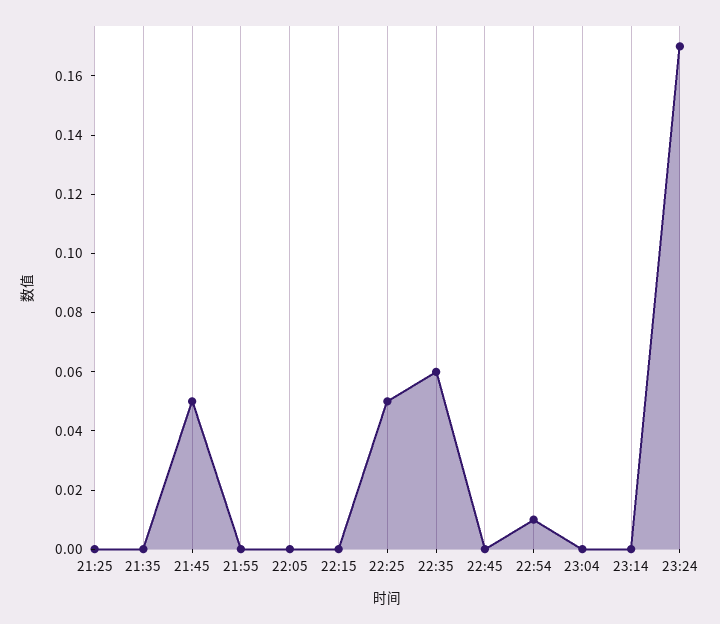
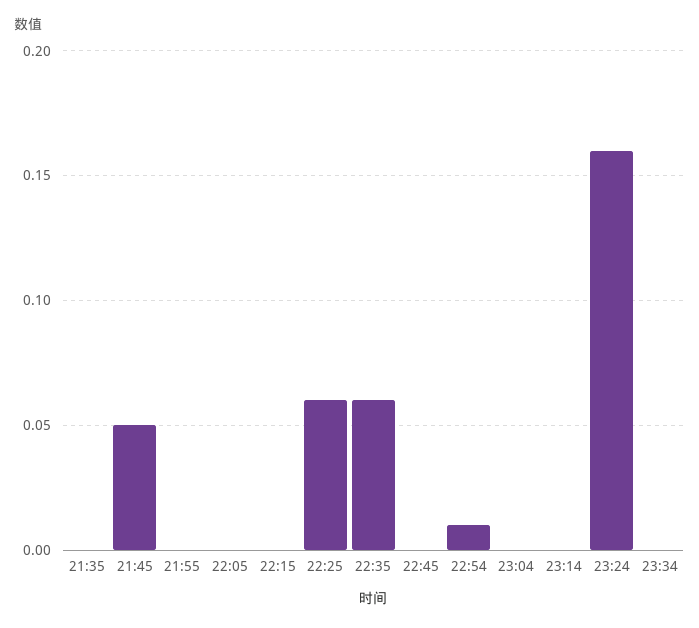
21:25: 0 -> none
22:25: 0.05 -> 0.06
23:24: 0.17 -> 0.16
23:34: none -> 0

